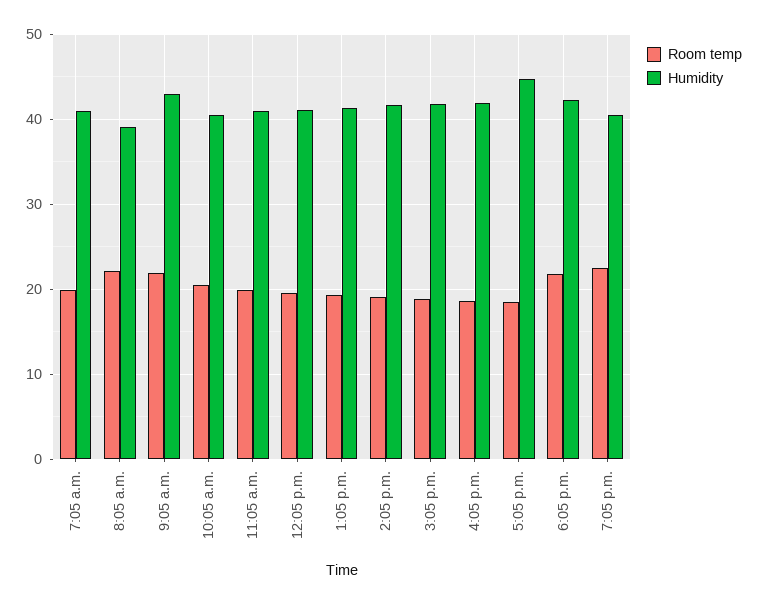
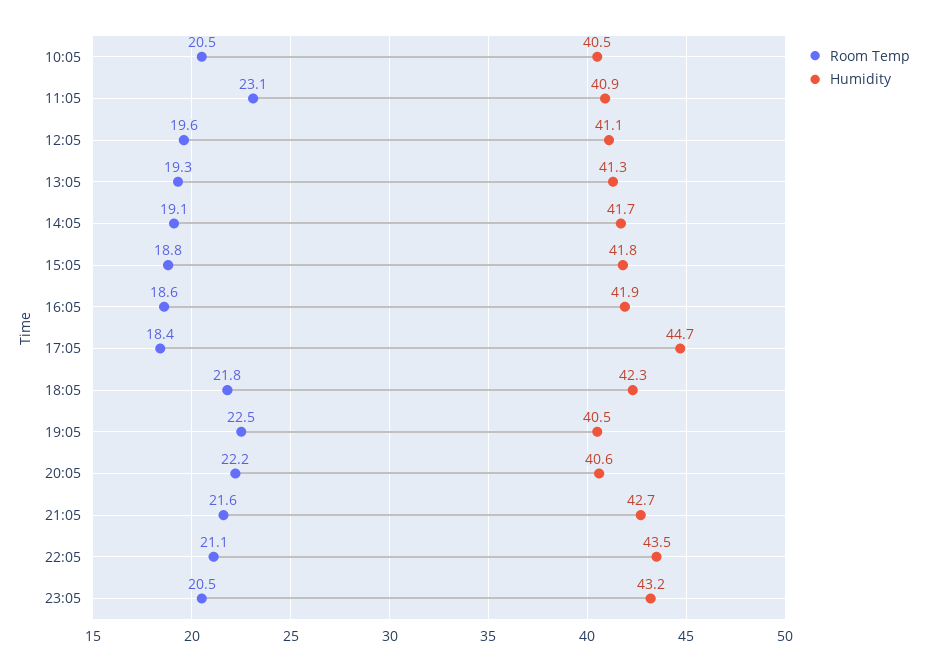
Room temp, 7:05 a.m.: 20 -> none
Humidity, 7:05 a.m.: 41 -> none
Room temp, 8:05 a.m.: 22 -> none
Humidity, 8:05 a.m.: 39 -> none
Room temp, 9:05 a.m.: 22 -> none
Humidity, 9:05 a.m.: 43 -> none
Room temp, 11:05 a.m.: 20 -> 23.1
Room temp, 20:05: none -> 22.2
Humidity, 20:05: none -> 40.6
Room temp, 21:05: none -> 21.6
Humidity, 21:05: none -> 42.7
Room temp, 22:05: none -> 21.1
Humidity, 22:05: none -> 43.5
Room temp, 23:05: none -> 20.5
Humidity, 23:05: none -> 43.2

